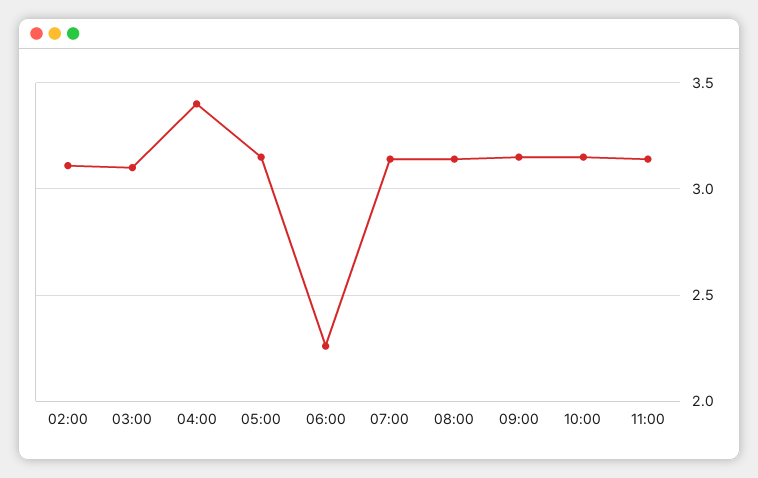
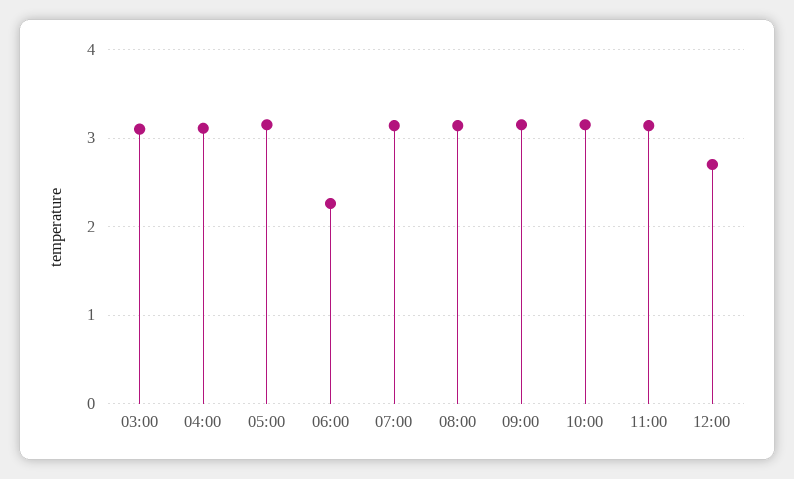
02:00: 3.1 -> none
04:00: 3.4 -> 3.1
12:00: none -> 2.7

